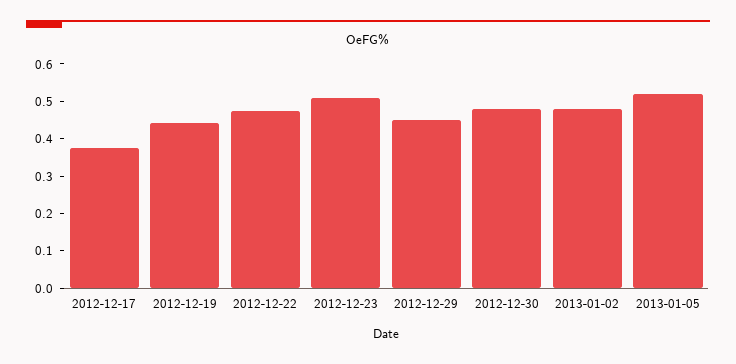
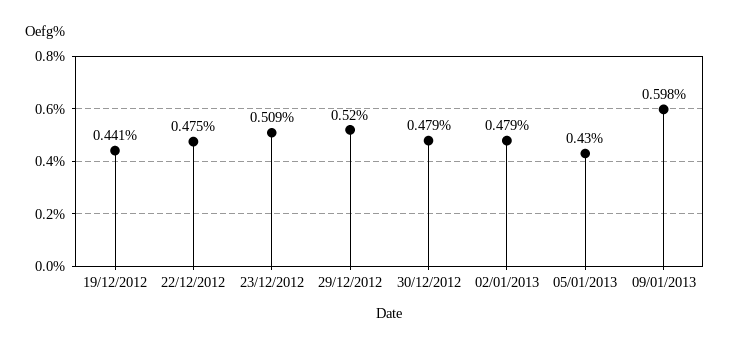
2012-12-17: 0.375 -> none
2012-12-29: 0.45 -> 0.52
2013-01-05: 0.525 -> 0.43
09/01/2013: none -> 0.598

